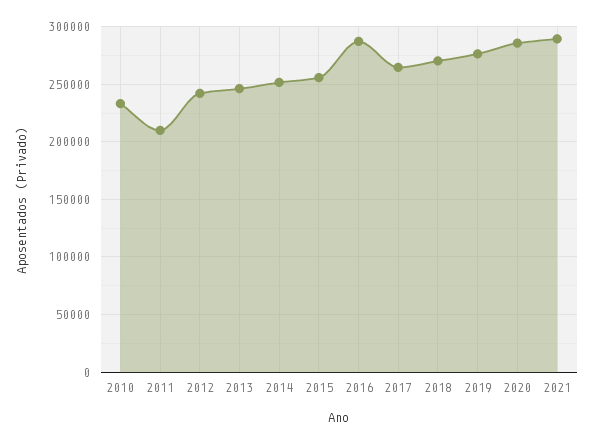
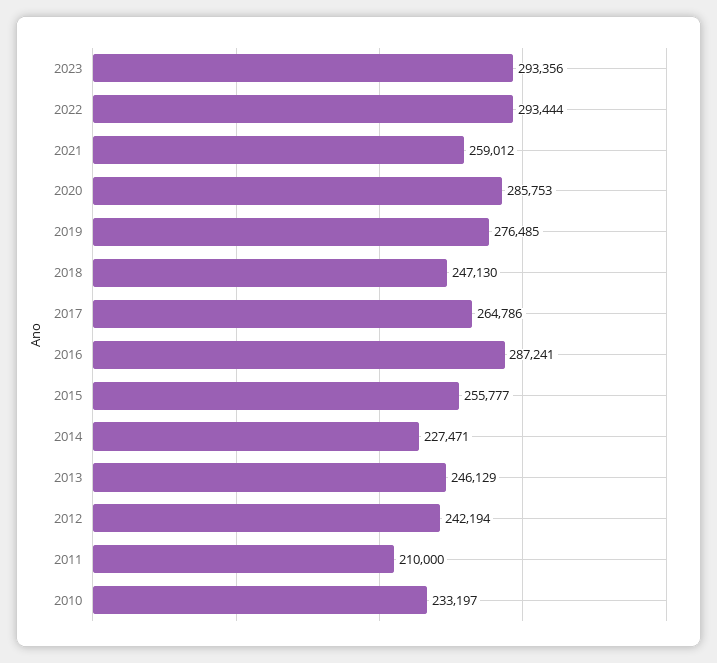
2014: 250000 -> 227471
2018: 270000 -> 247130
2021: 290000 -> 259012
2023: none -> 293356
2022: none -> 293444

